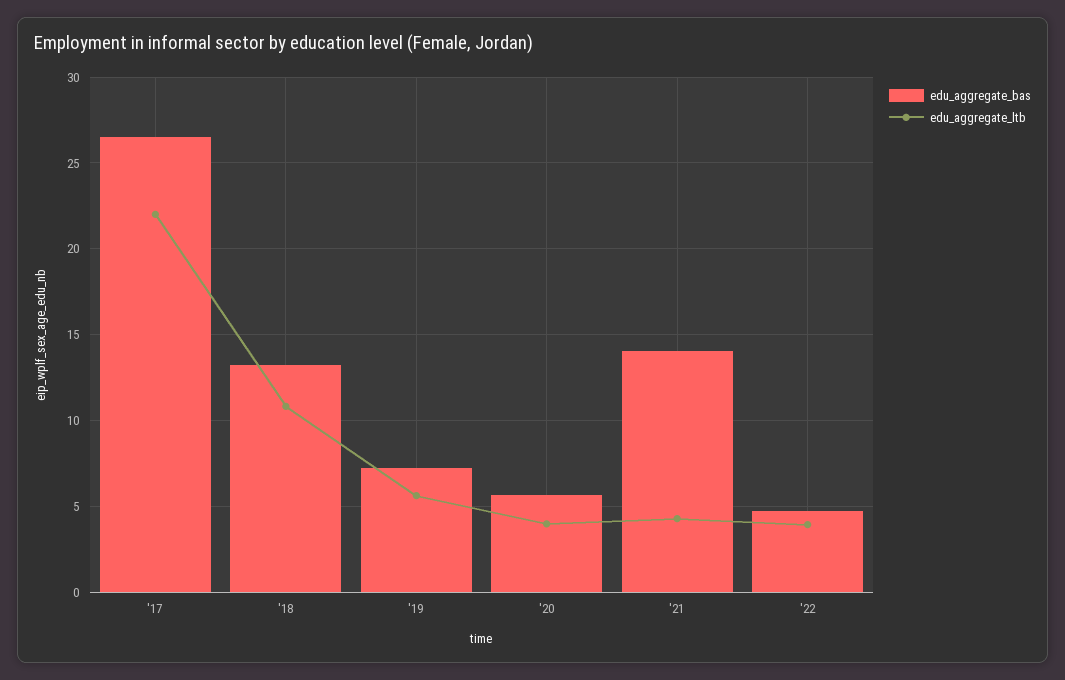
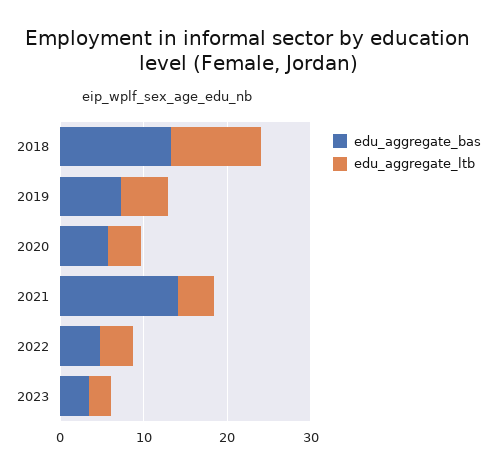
edu_aggregate_bas, '17: 26.5 -> none
edu_aggregate_ltb, '17: 22 -> none
edu_aggregate_bas, 2023: none -> 4
edu_aggregate_ltb, 2023: none -> 2

